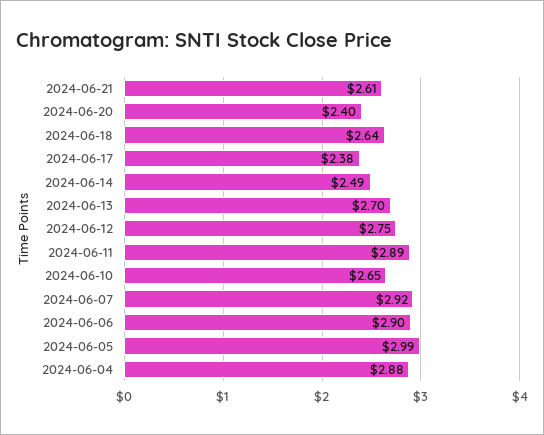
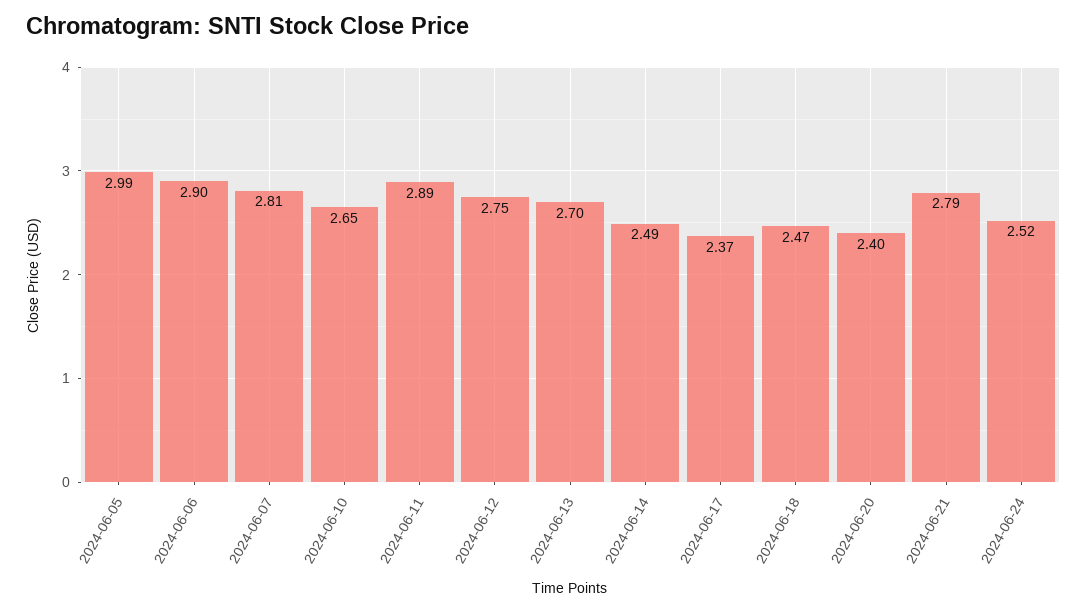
2024-06-21: 2.61 -> 2.79
2024-06-18: 2.64 -> 2.47
2024-06-17: 2.38 -> 2.37
2024-06-07: 2.92 -> 2.81
2024-06-04: 2.88 -> none
2024-06-24: none -> 2.52

